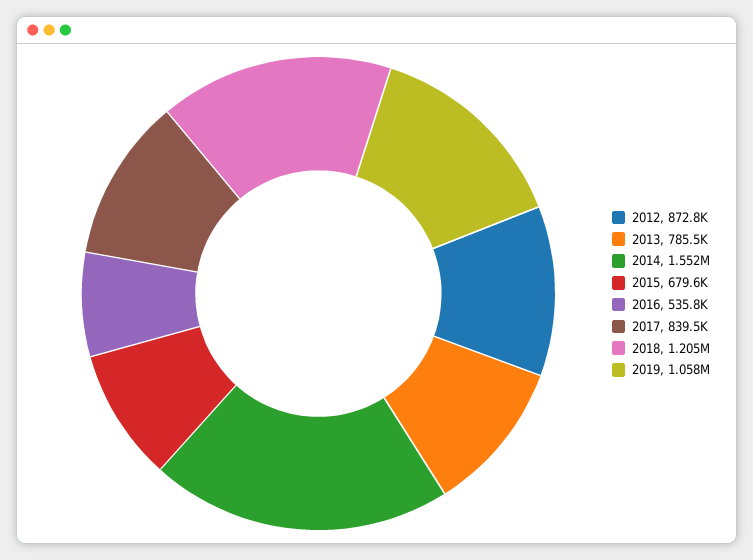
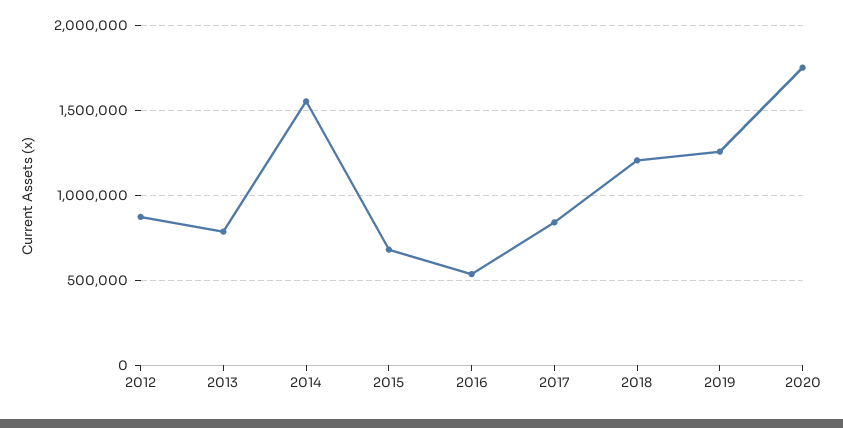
2019: 1058000 -> 1250000
2020: none -> 1750000

